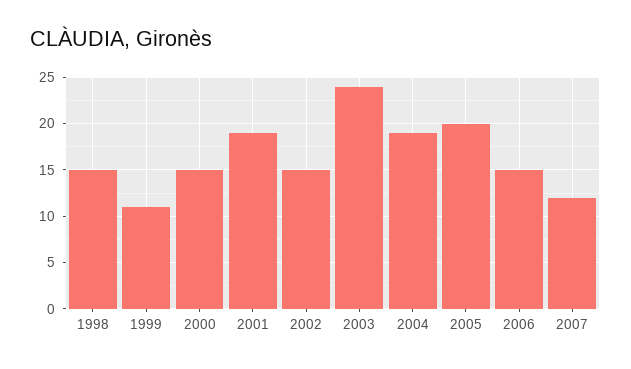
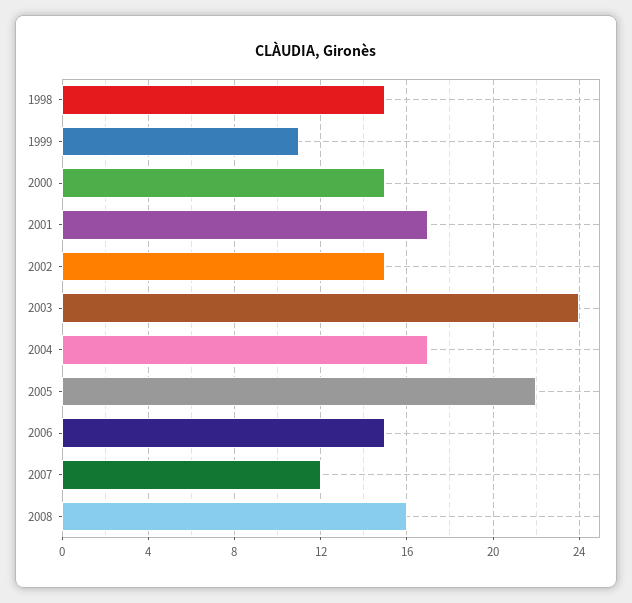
2001: 19 -> 17
2004: 19 -> 17
2005: 20 -> 22
2008: none -> 16

